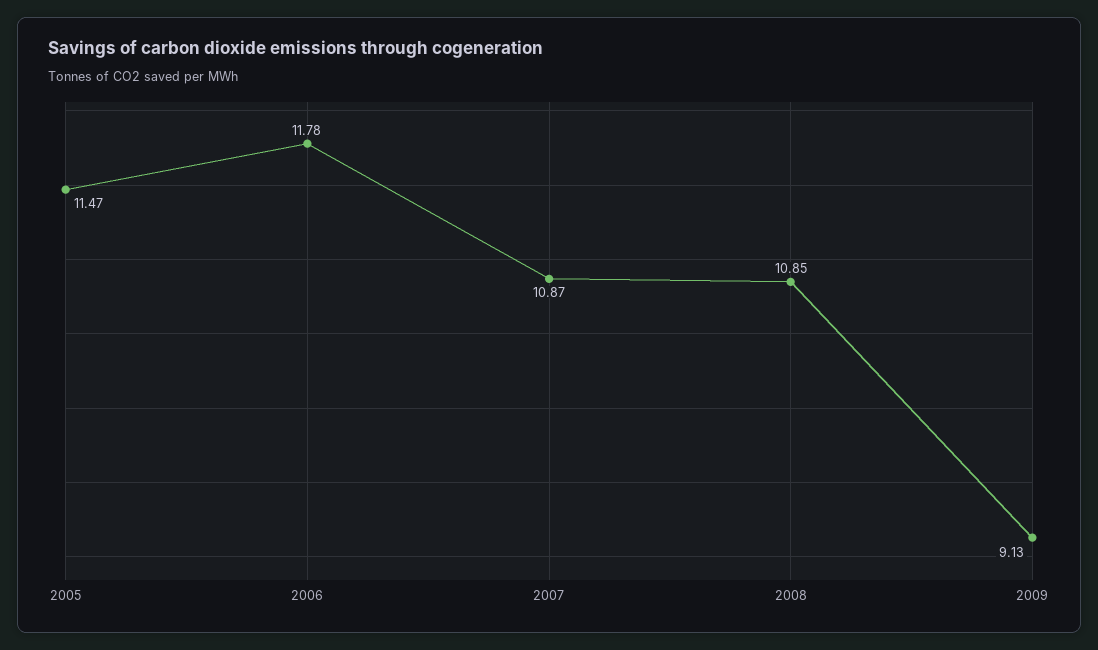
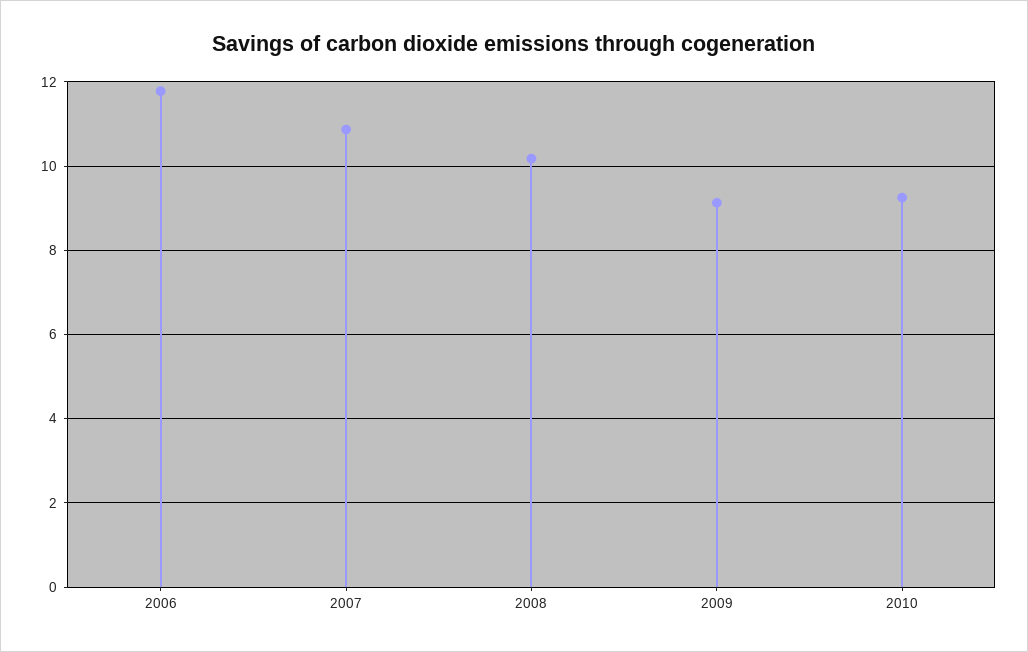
2005: 11.47 -> none
2008: 10.85 -> 10.2
2010: none -> 9.2

